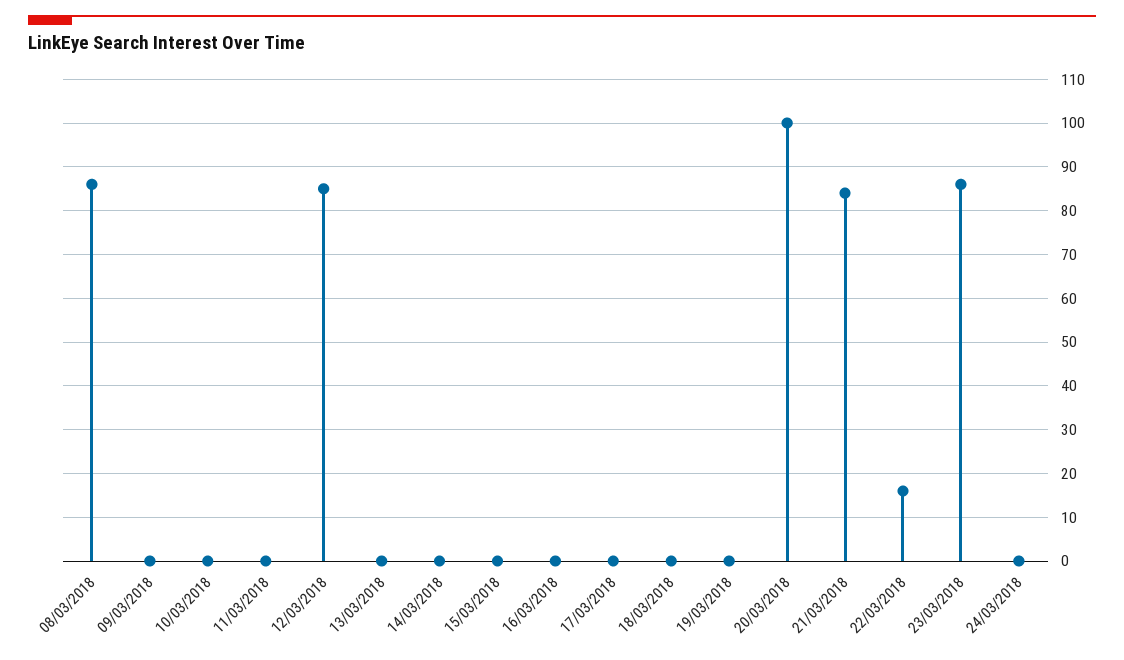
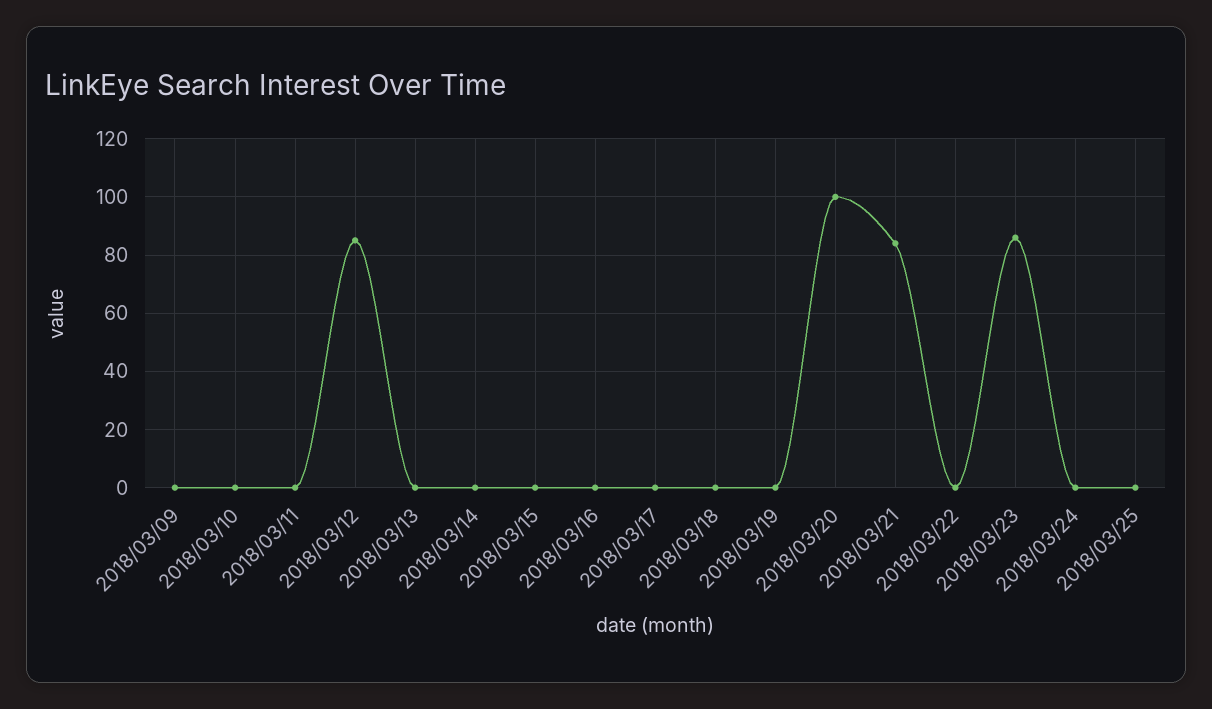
08/03/2018: 85 -> none
22/03/2018: 15 -> 0
2018/03/25: none -> 0

